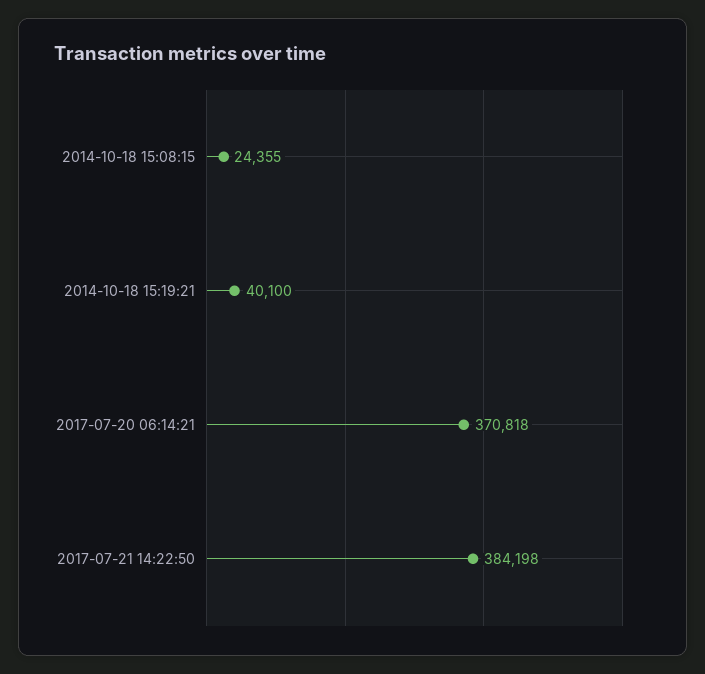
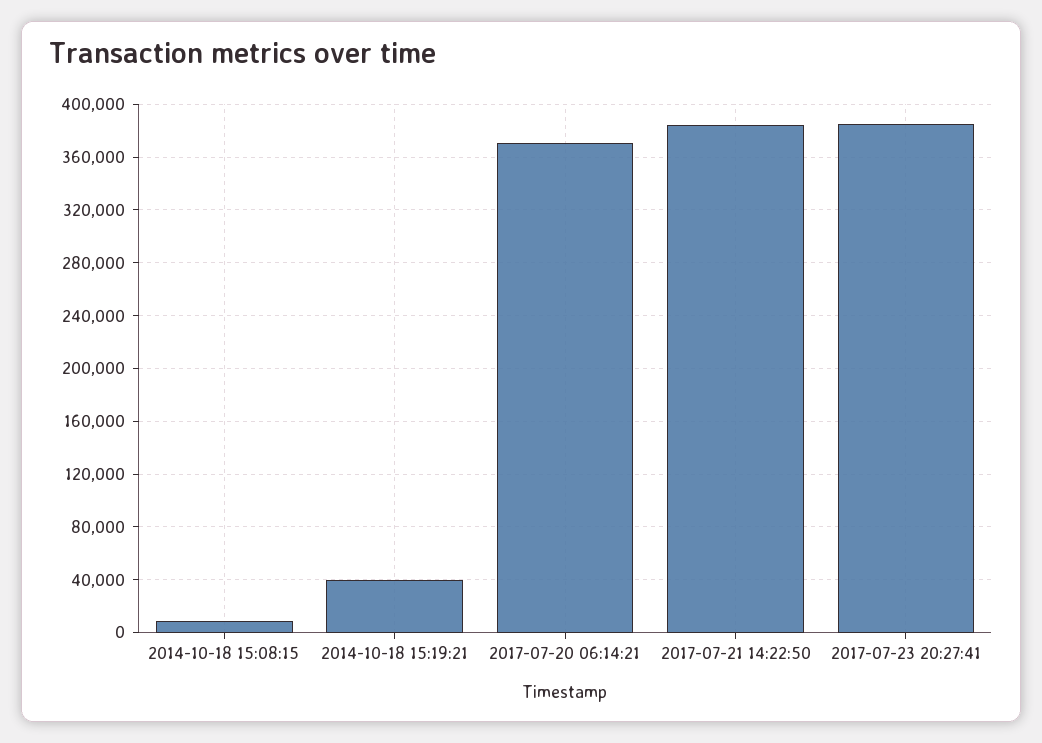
2014-10-18 15:08:15: 24355 -> 10000
2017-07-23 20:27:41: none -> 385000

